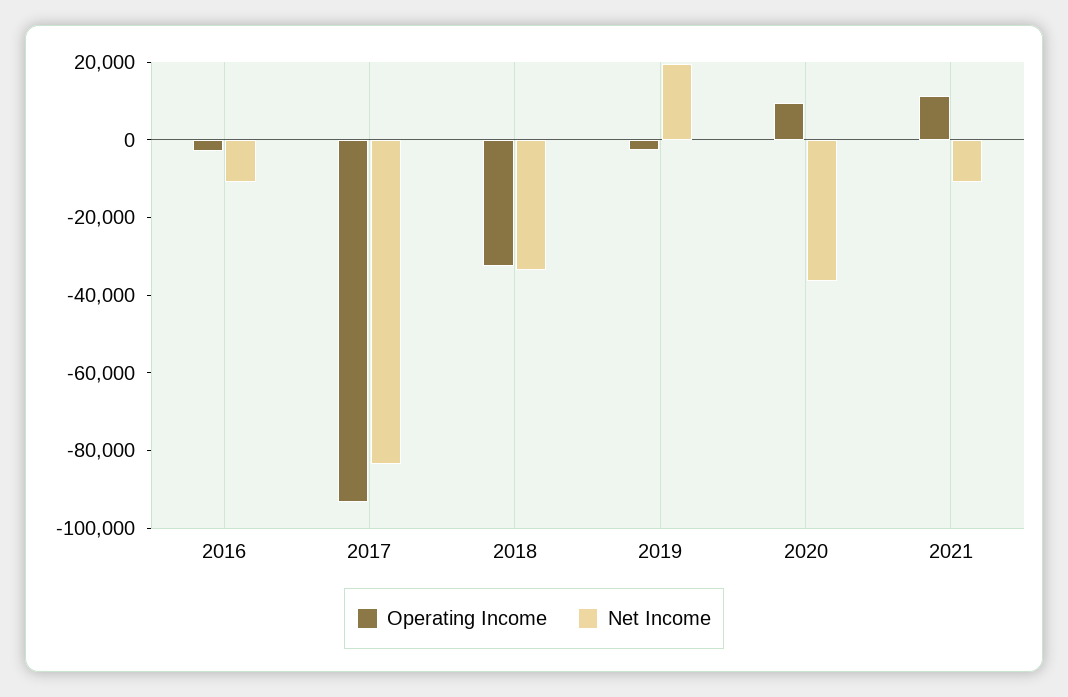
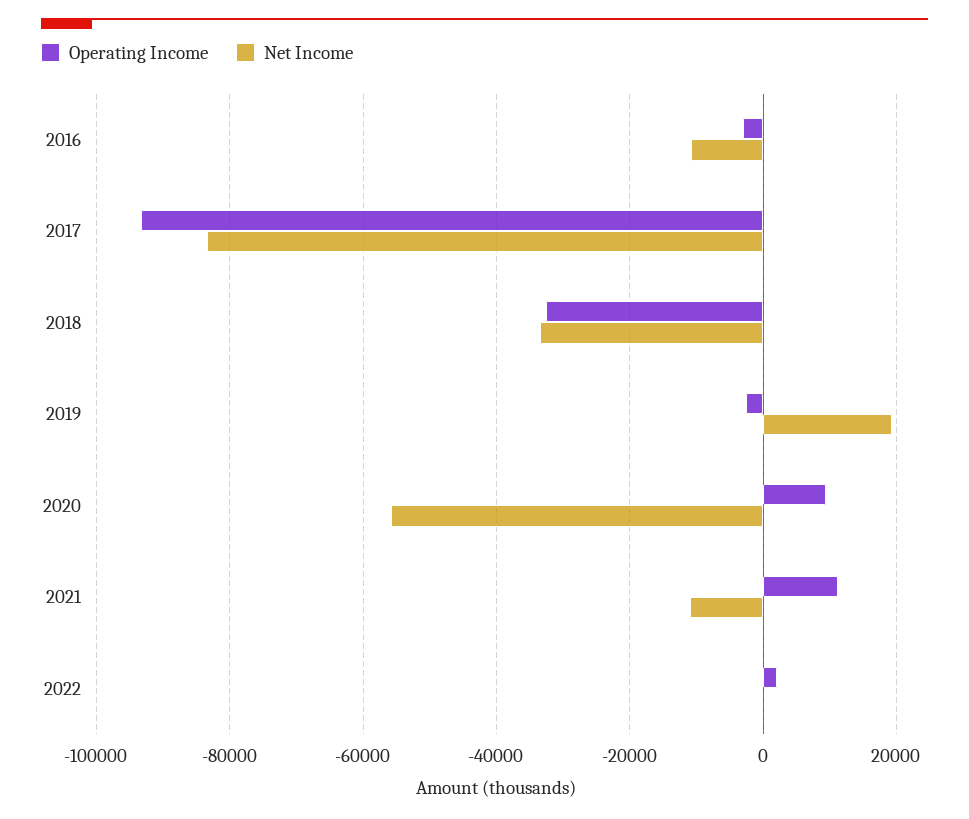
Net Income, 2020: -35000 -> -56000
Operating Income, 2022: none -> 2000
Net Income, 2022: none -> 0

